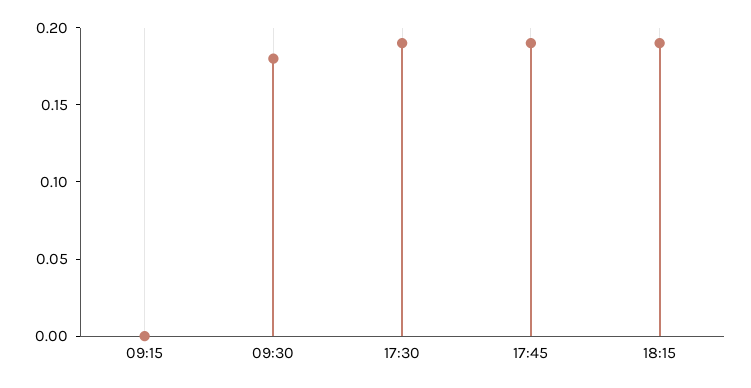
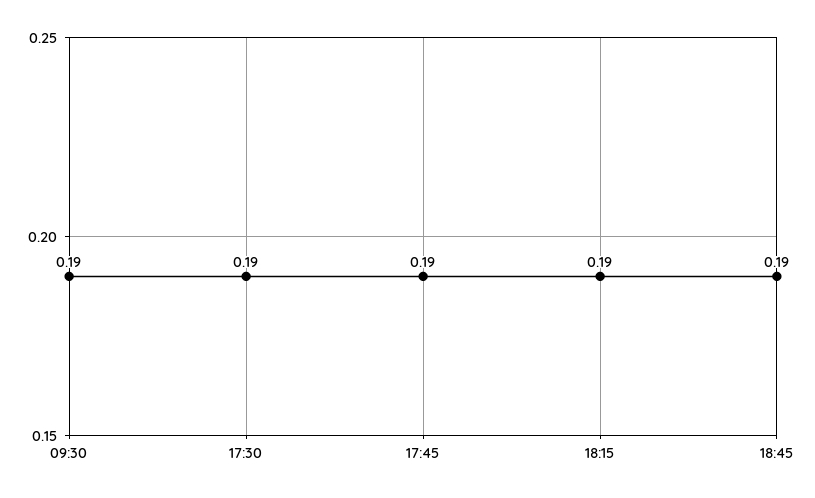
09:15: 0 -> none
09:30: 0.18 -> 0.19
18:45: none -> 0.19

